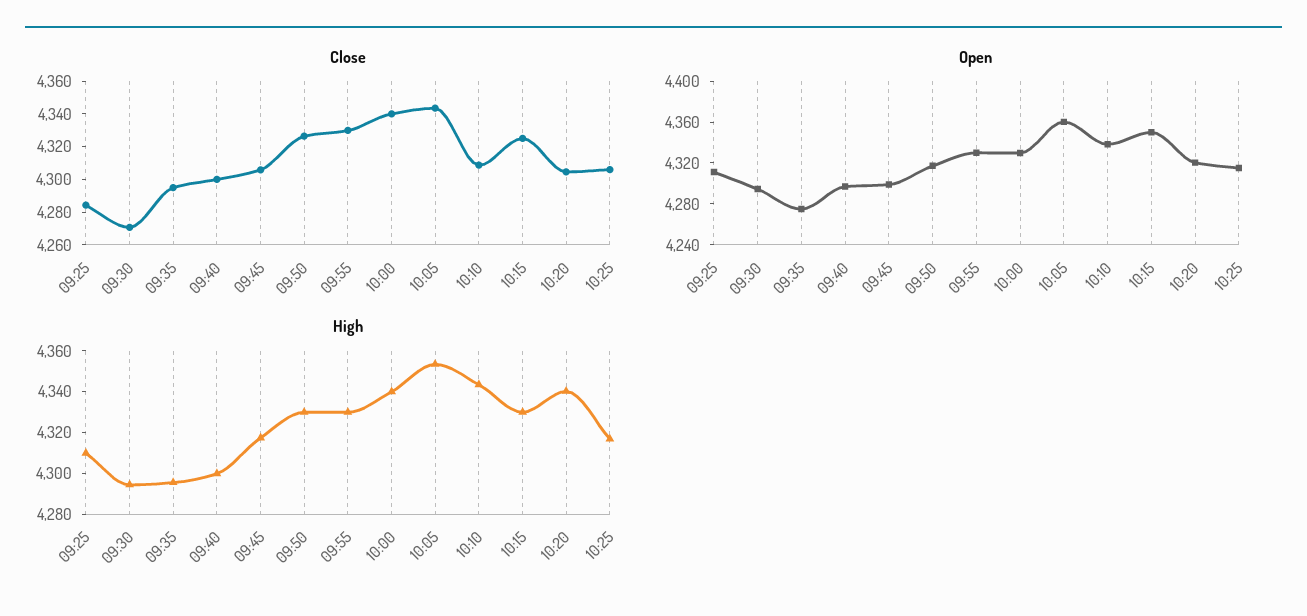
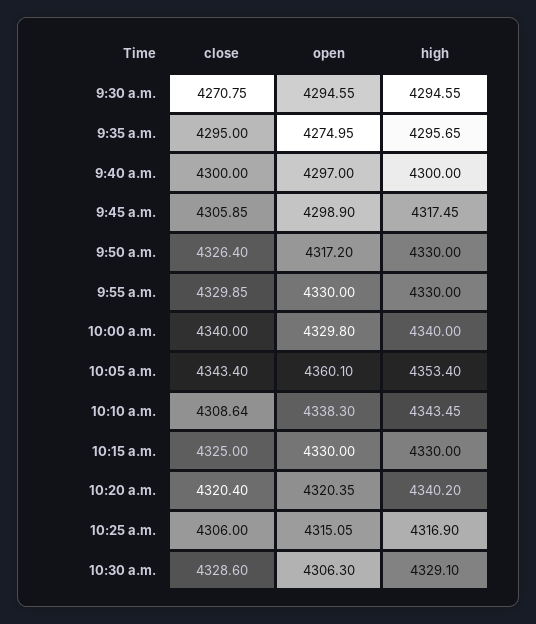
Close, 09:25: 4285 -> none
Close, 10:20: 4305 -> 4320.4
Open, 09:25: 4310 -> none
Open, 10:15: 4350 -> 4330
High, 09:25: 4310 -> none
Close, 10:30 a.m.: none -> 4328.6
Open, 10:30 a.m.: none -> 4306.3
High, 10:30 a.m.: none -> 4329.1

